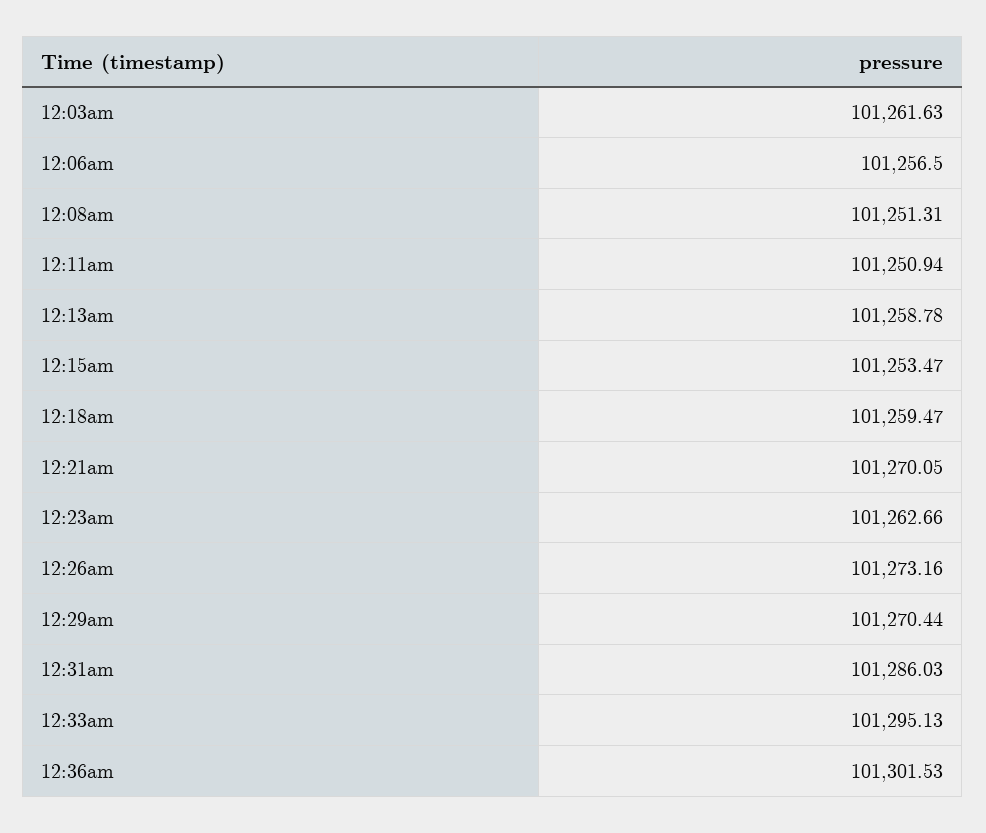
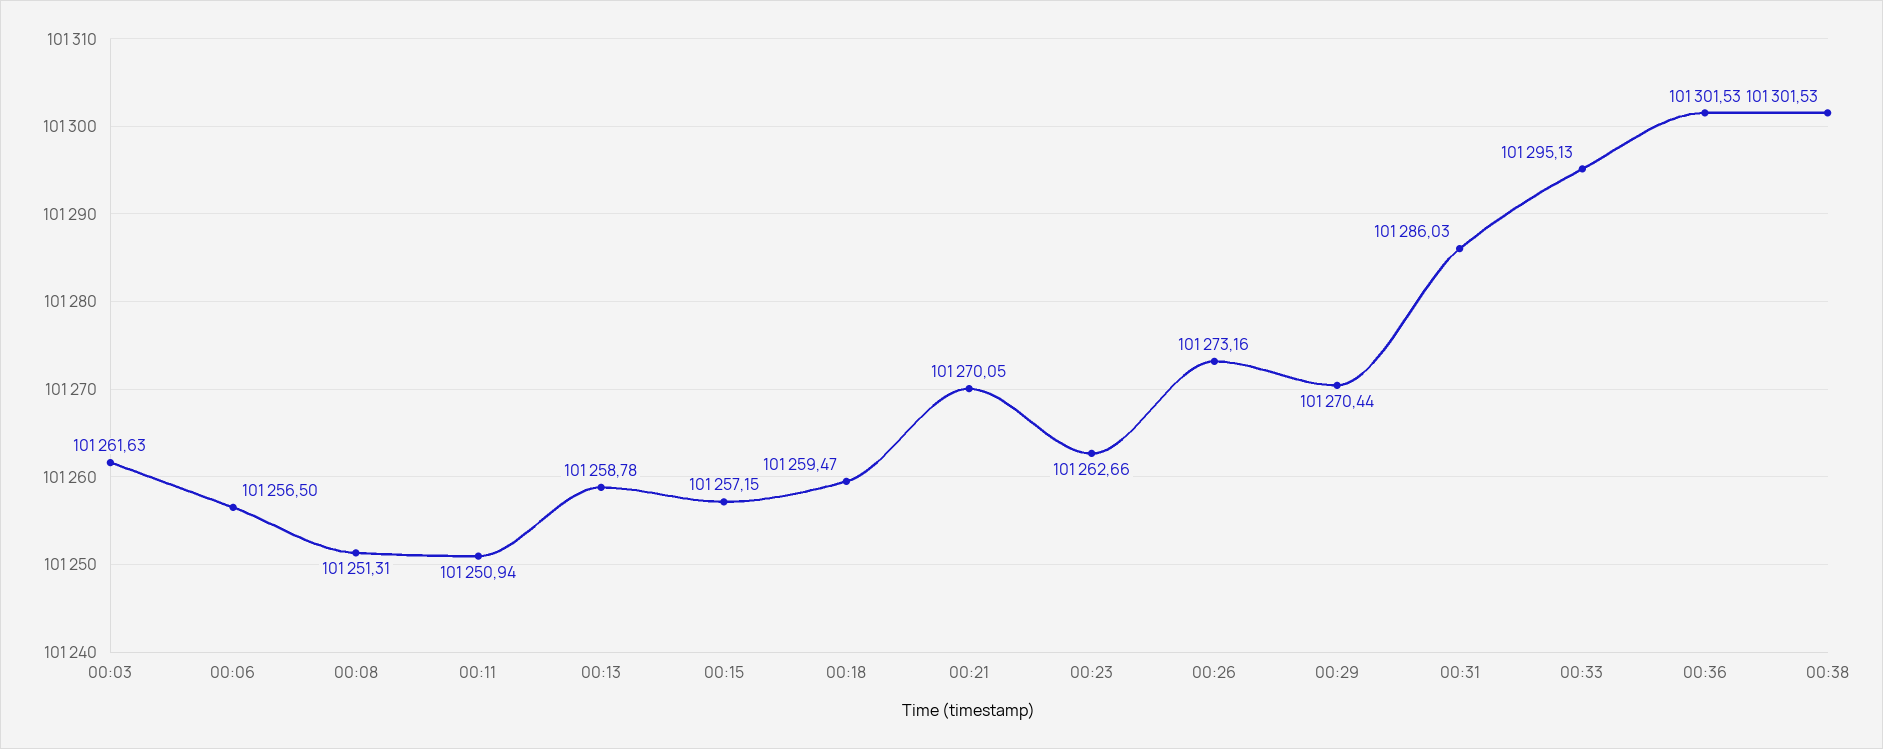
12:15am: 101253.47 -> 101257.15
00:38: none -> 101301.53

